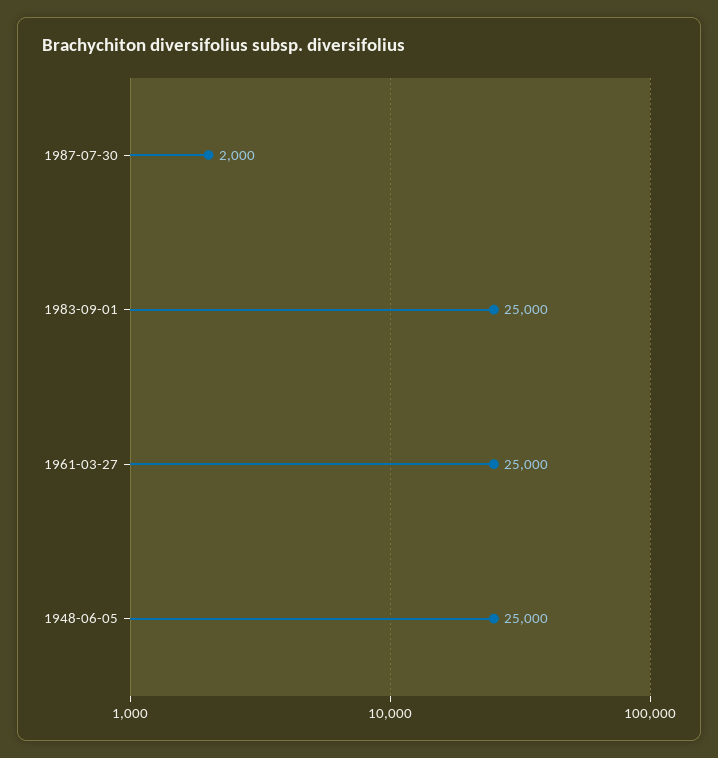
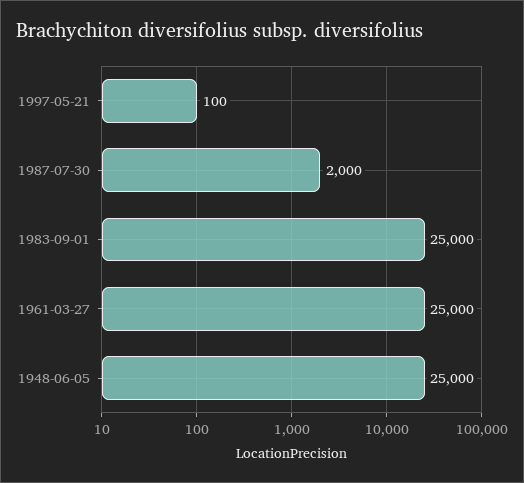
1997-05-21: none -> 100

